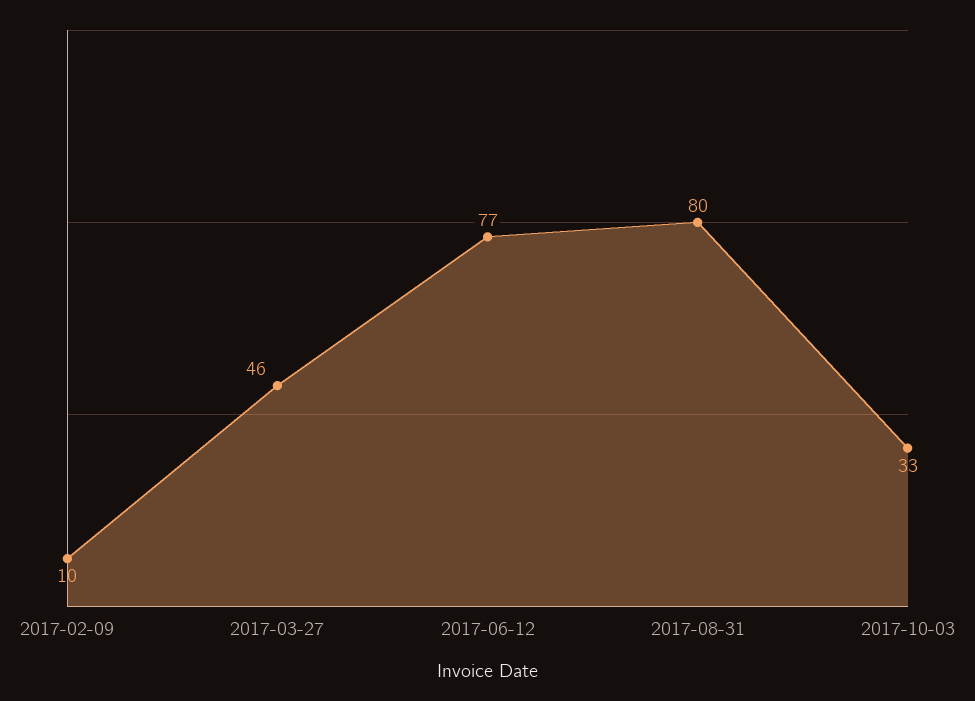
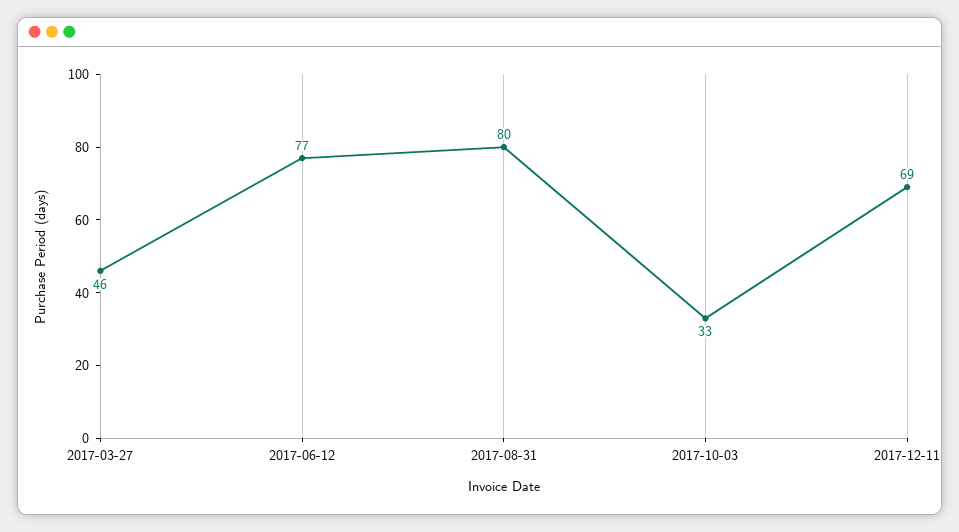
2017-02-09: 10 -> none
2017-12-11: none -> 69

